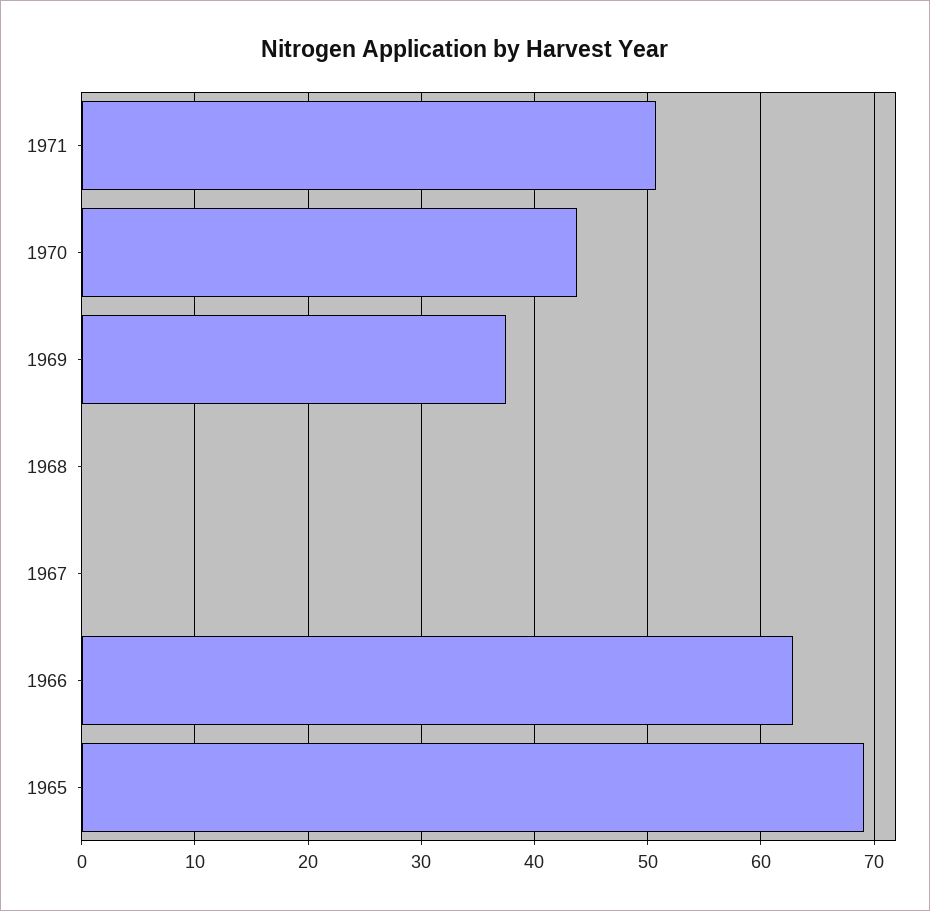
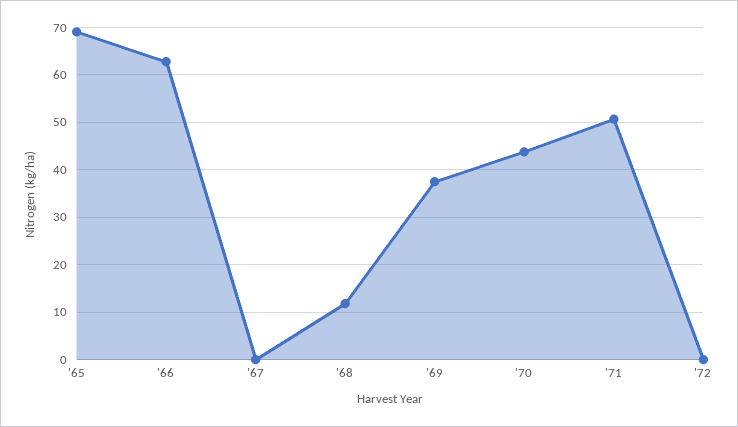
1968: 0 -> 12
'72: none -> 0

